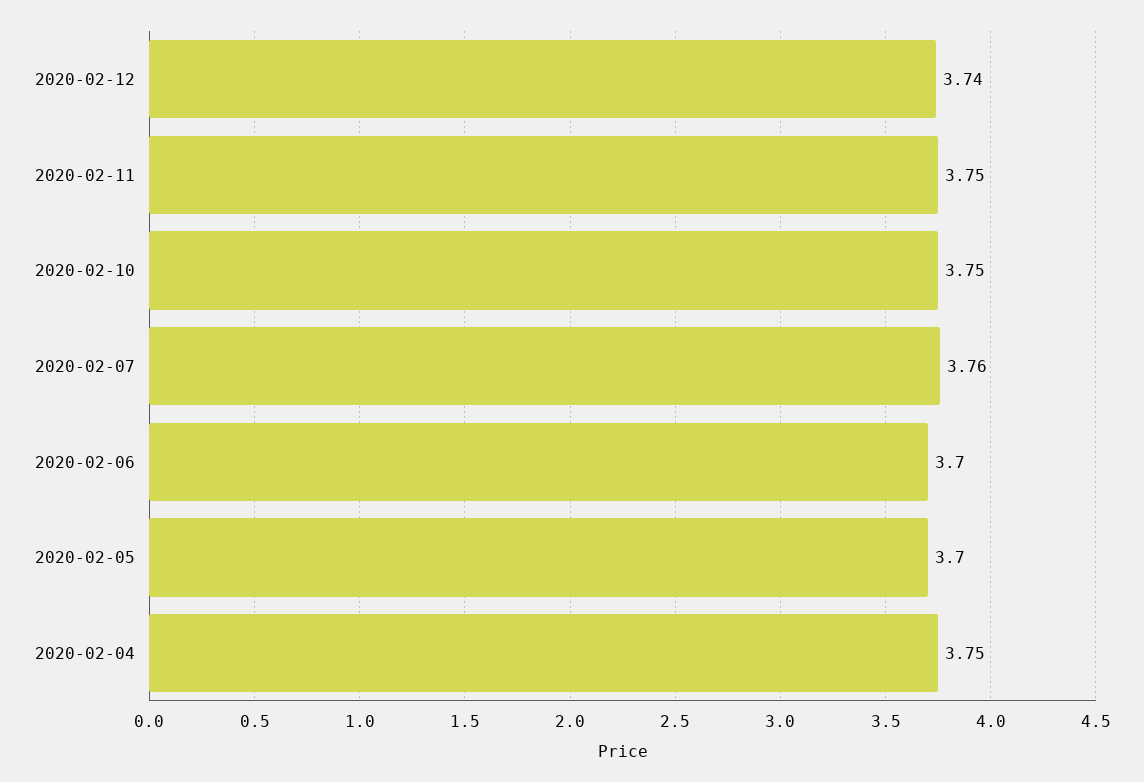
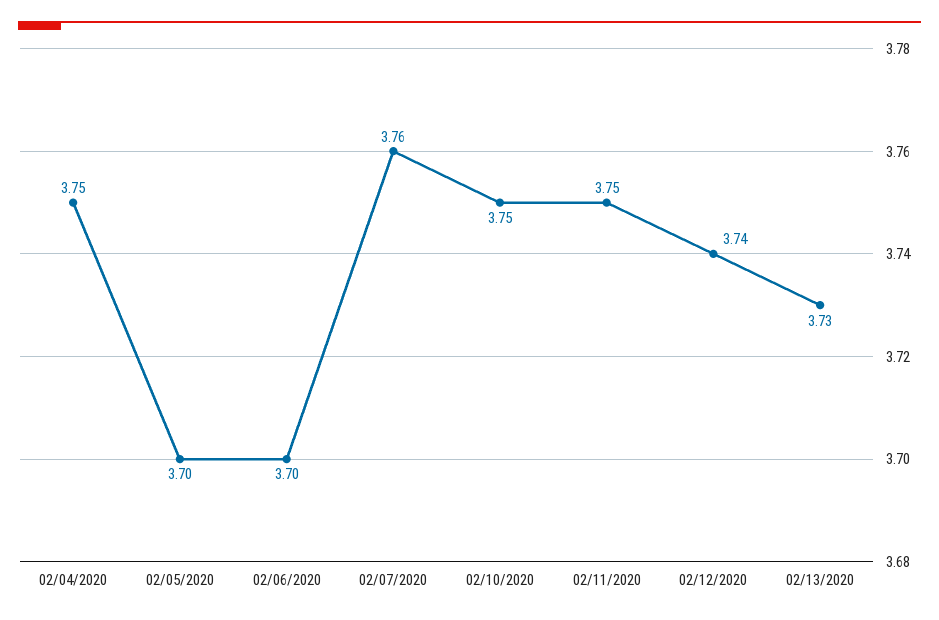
02/13/2020: none -> 3.73

